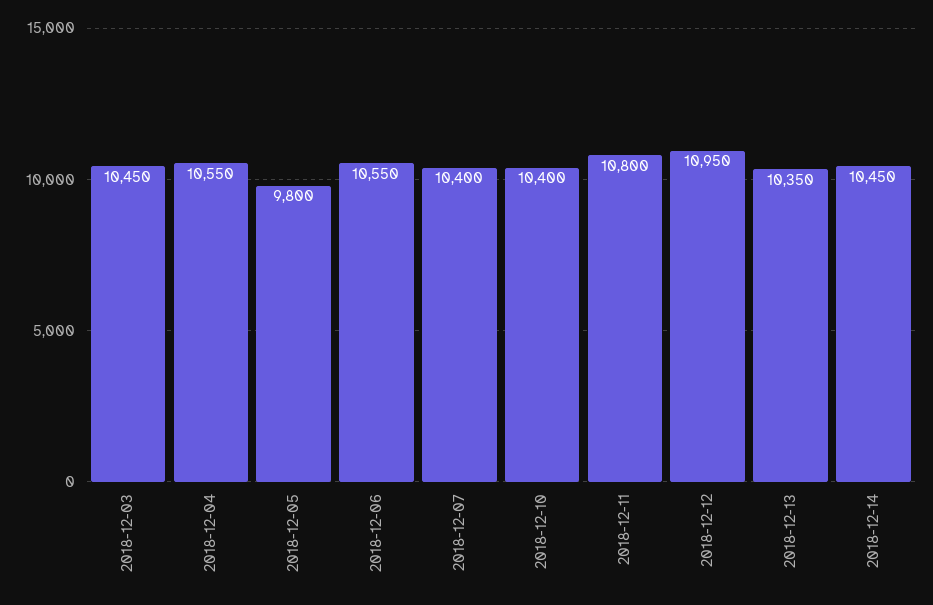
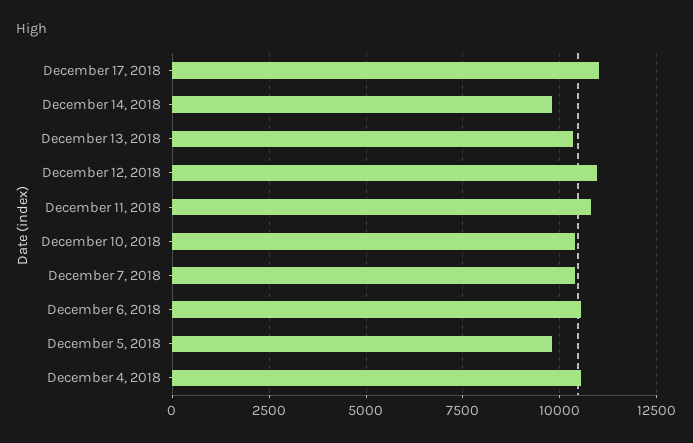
2018-12-03: 10450 -> none
2018-12-14: 10450 -> 9750
December 17, 2018: none -> 11000

